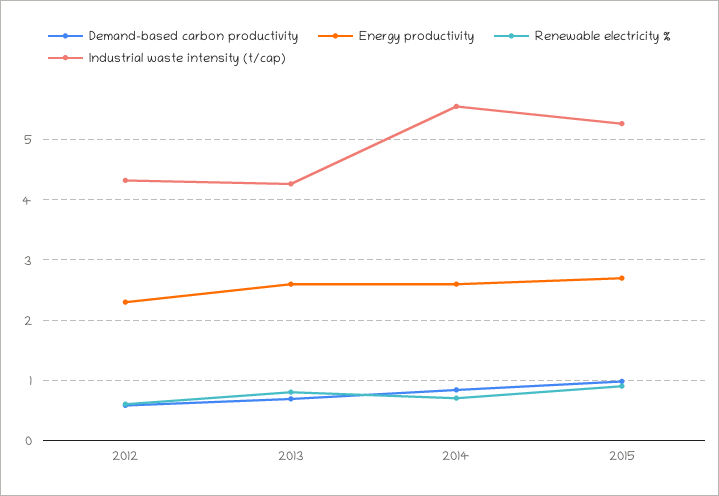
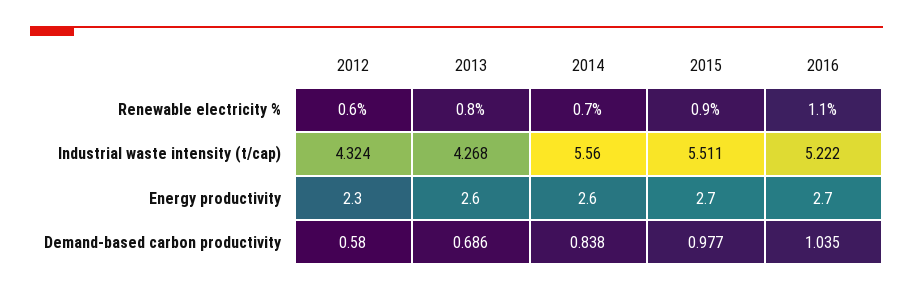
Industrial waste intensity (t/cap), 2015: 5.3 -> 5.511
Renewable electricity %, 2016: none -> 1.1
Industrial waste intensity (t/cap), 2016: none -> 5.222
Energy productivity, 2016: none -> 2.7
Demand-based carbon productivity, 2016: none -> 1.035

